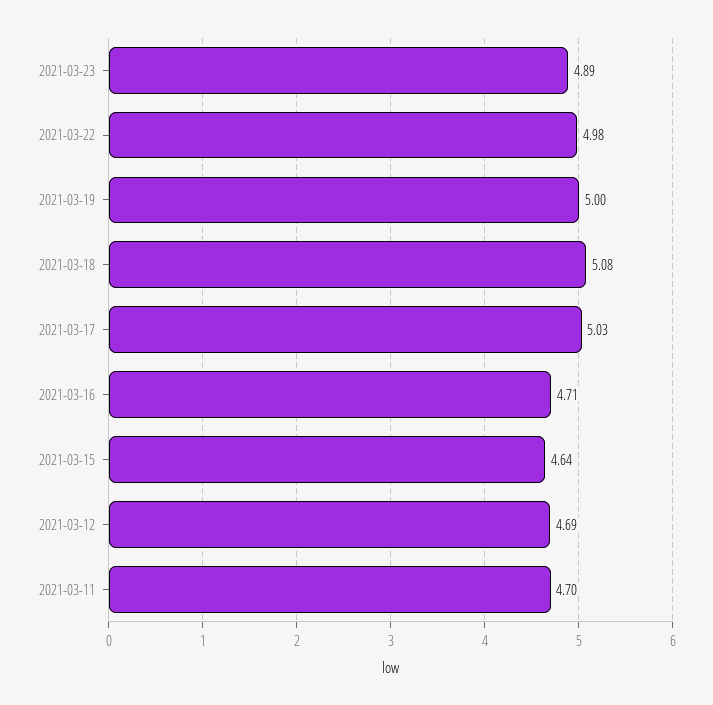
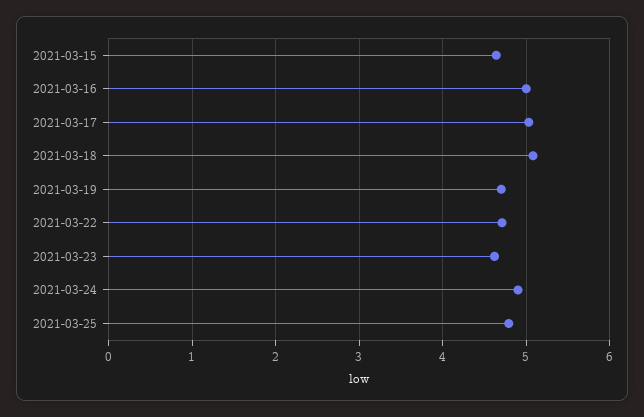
2021-03-23: 4.89 -> 4.6
2021-03-22: 4.98 -> 4.7
2021-03-19: 5 -> 4.7
2021-03-16: 4.71 -> 5
2021-03-12: 4.69 -> none
2021-03-11: 4.7 -> none
2021-03-24: none -> 4.9
2021-03-25: none -> 4.8

